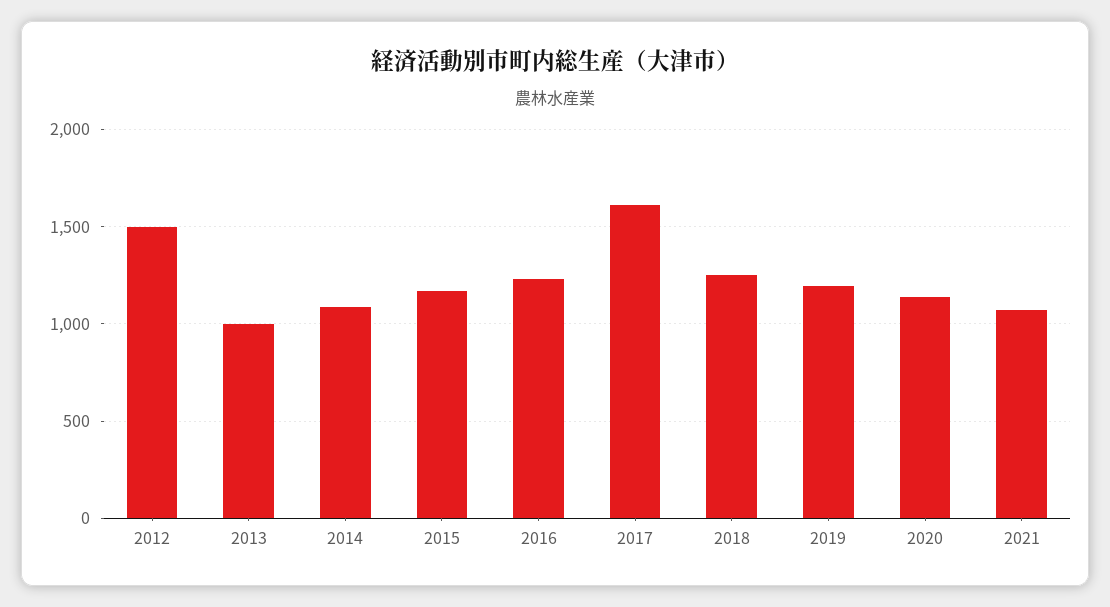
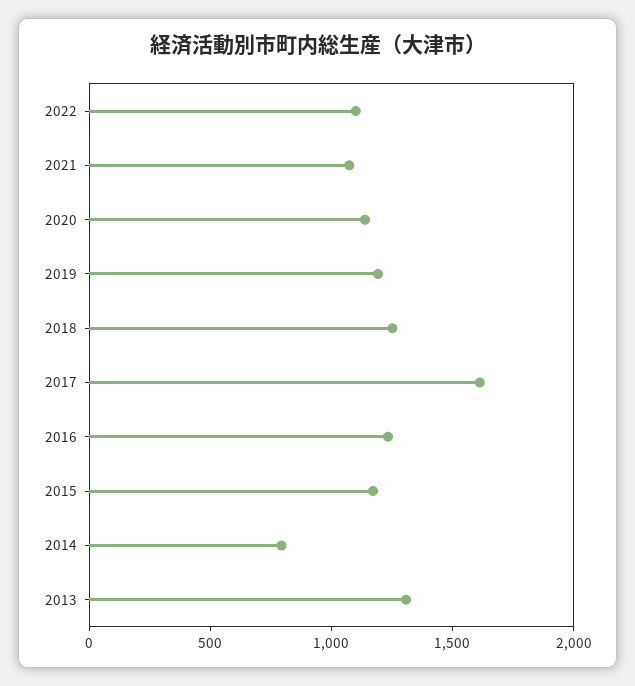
2012: 1500 -> none
2013: 1000 -> 1300
2014: 1100 -> 800
2022: none -> 1100

